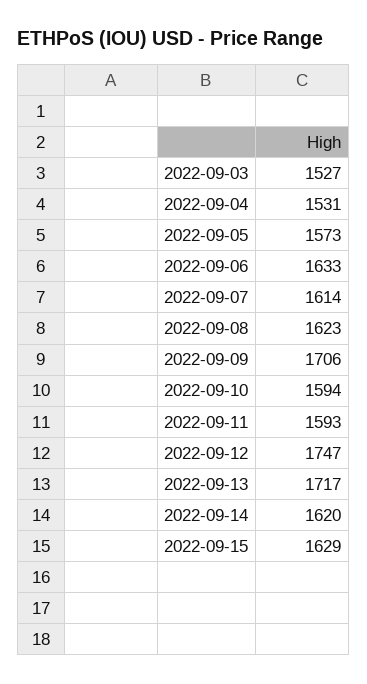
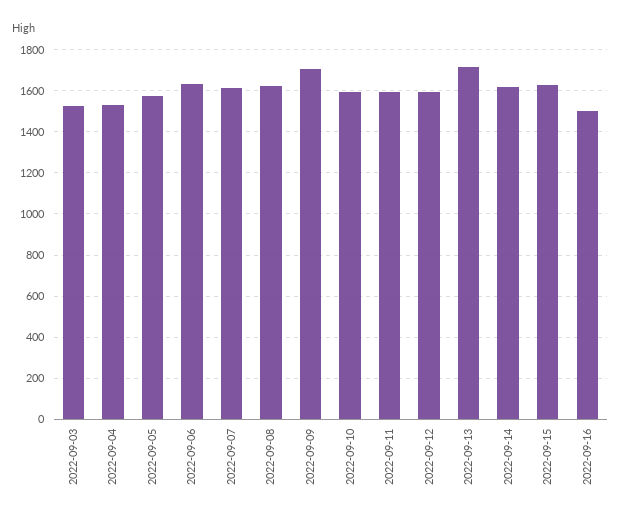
2022-09-12: 1747 -> 1600
2022-09-16: none -> 1500

